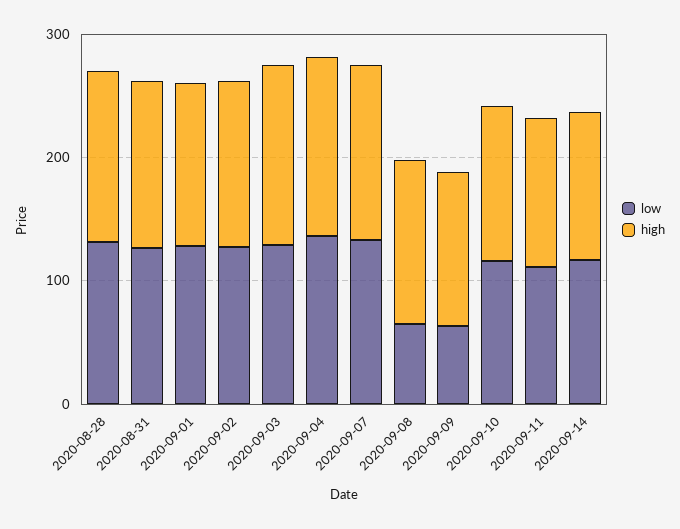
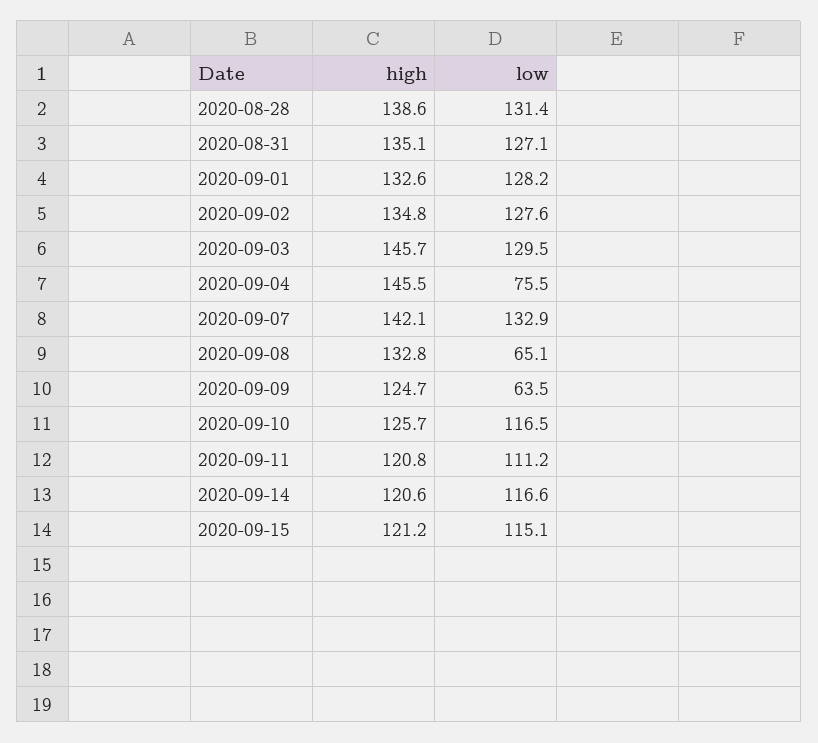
low, 2020-09-04: 140 -> 75.5
high, 2020-09-15: none -> 121.2
low, 2020-09-15: none -> 115.1

